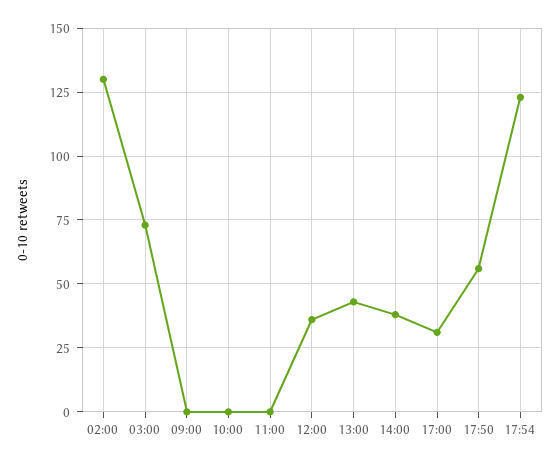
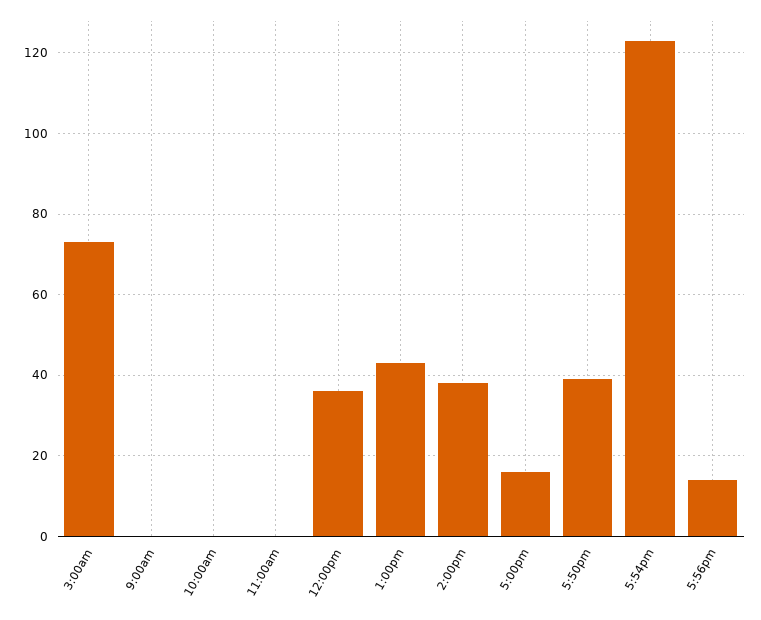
02:00: 130 -> none
17:00: 30 -> 15
17:50: 55 -> 40
5:56pm: none -> 15

